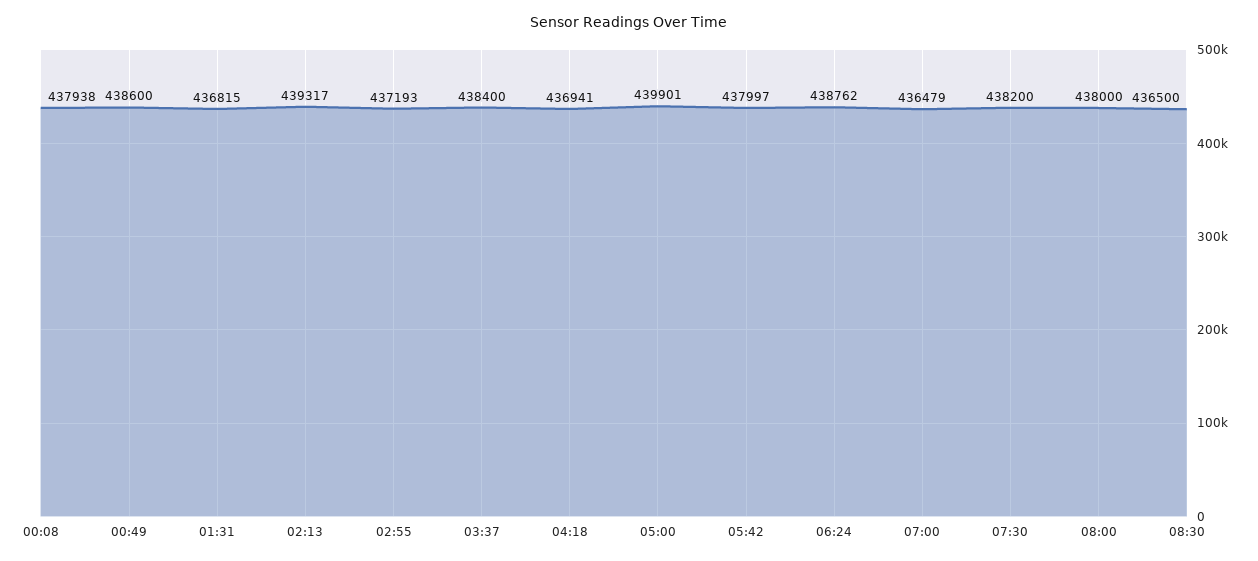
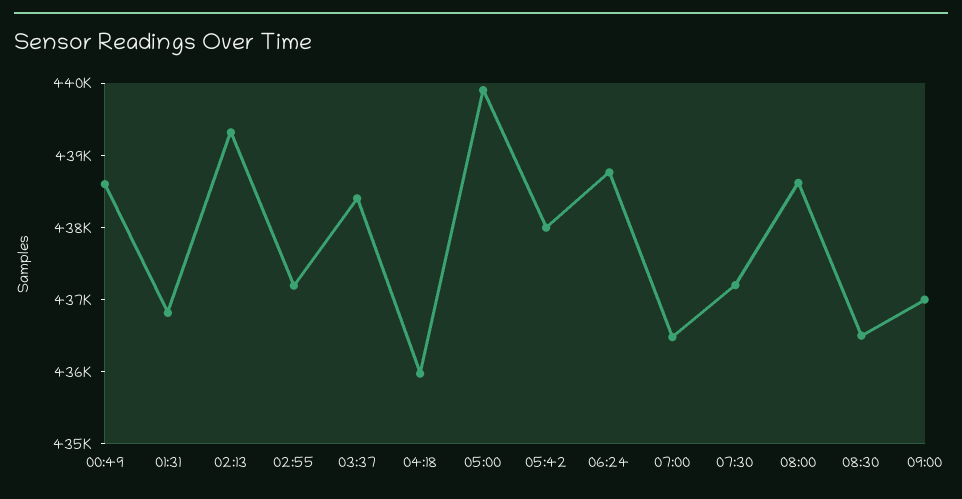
00:08: 437938 -> none
04:18: 436941 -> 436000
07:30: 438200 -> 437200
08:00: 438000 -> 438600
09:00: none -> 437000

